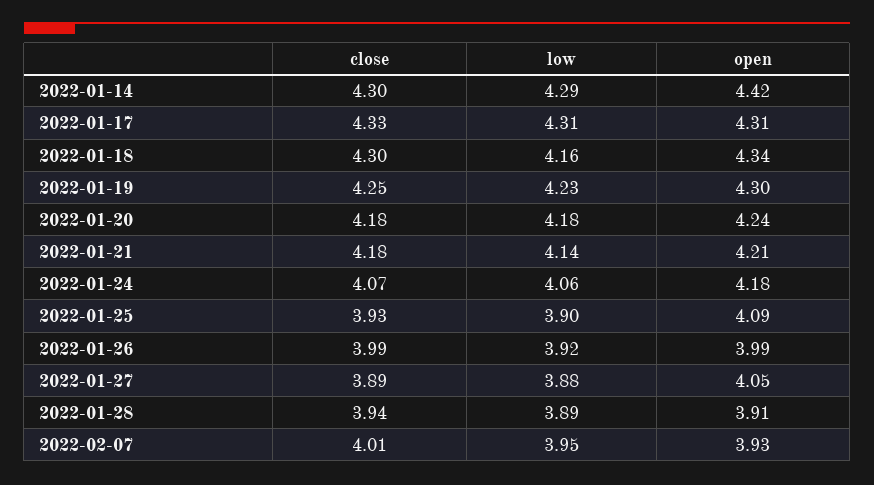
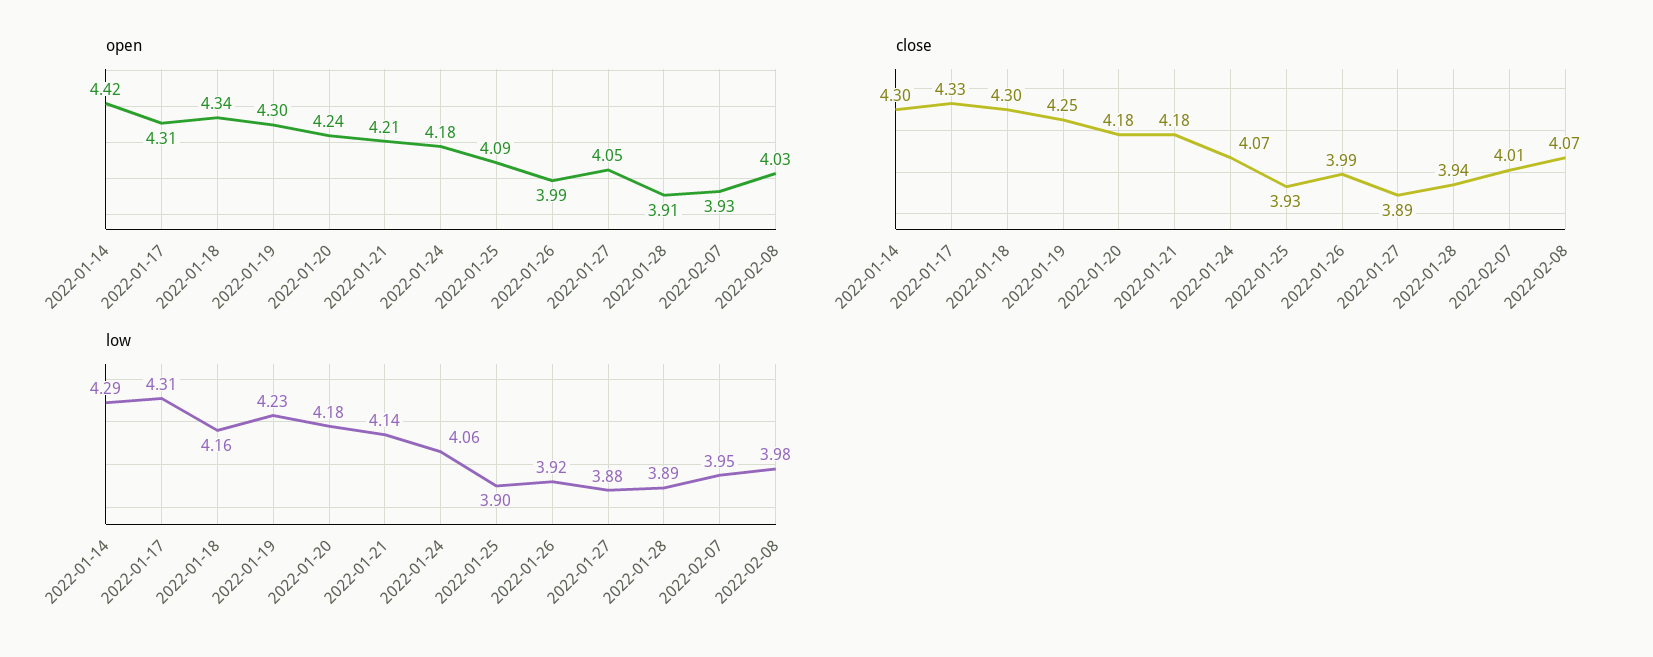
open, 2022-02-08: none -> 4.03
close, 2022-02-08: none -> 4.07
low, 2022-02-08: none -> 3.98

